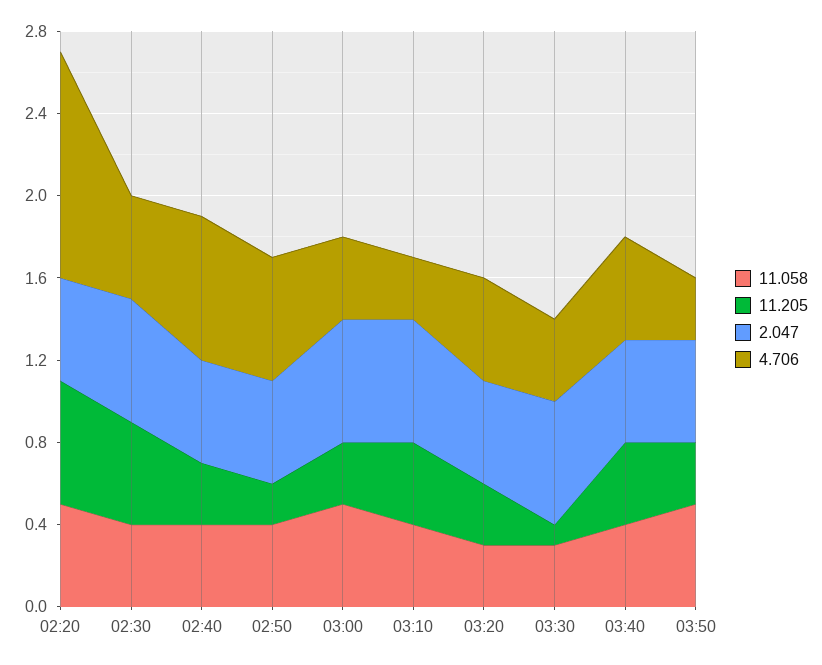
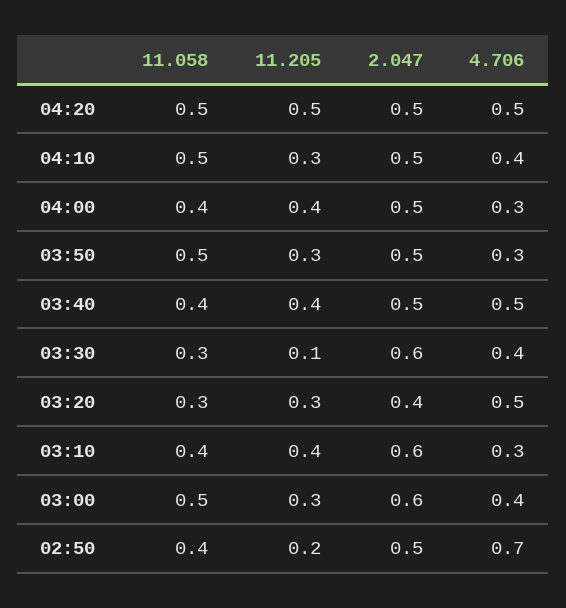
11.058, 02:20: 0.5 -> none
11.205, 02:20: 0.6 -> none
2.047, 02:20: 0.5 -> none
4.706, 02:20: 1.1 -> none
11.058, 02:30: 0.4 -> none
11.205, 02:30: 0.5 -> none
2.047, 02:30: 0.6 -> none
4.706, 02:30: 0.5 -> none
11.058, 02:40: 0.4 -> none
11.205, 02:40: 0.3 -> none
2.047, 02:40: 0.5 -> none
4.706, 02:40: 0.7 -> none
4.706, 02:50: 0.6 -> 0.7
2.047, 03:20: 0.5 -> 0.4
11.058, 04:20: none -> 0.5
11.205, 04:20: none -> 0.5
2.047, 04:20: none -> 0.5
4.706, 04:20: none -> 0.5
11.058, 04:10: none -> 0.5
11.205, 04:10: none -> 0.3
2.047, 04:10: none -> 0.5
4.706, 04:10: none -> 0.4
11.058, 04:00: none -> 0.4
11.205, 04:00: none -> 0.4
2.047, 04:00: none -> 0.5
4.706, 04:00: none -> 0.3

